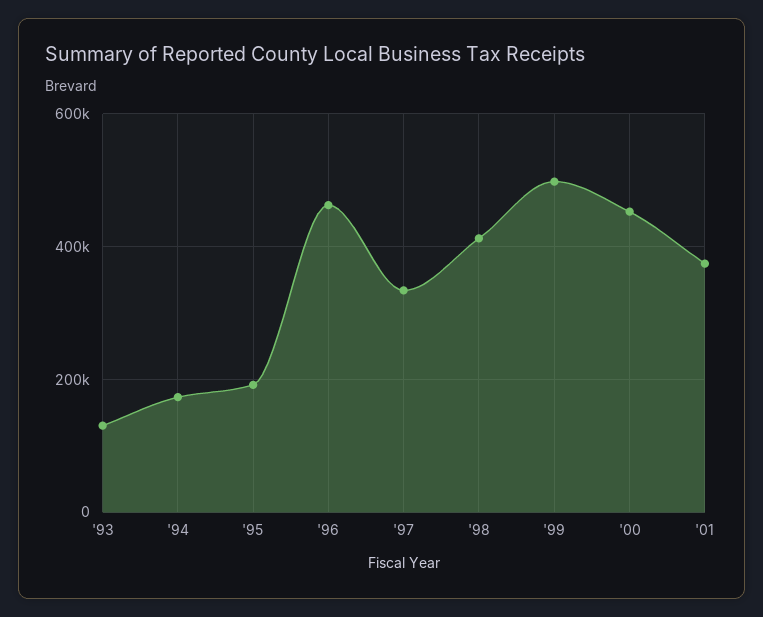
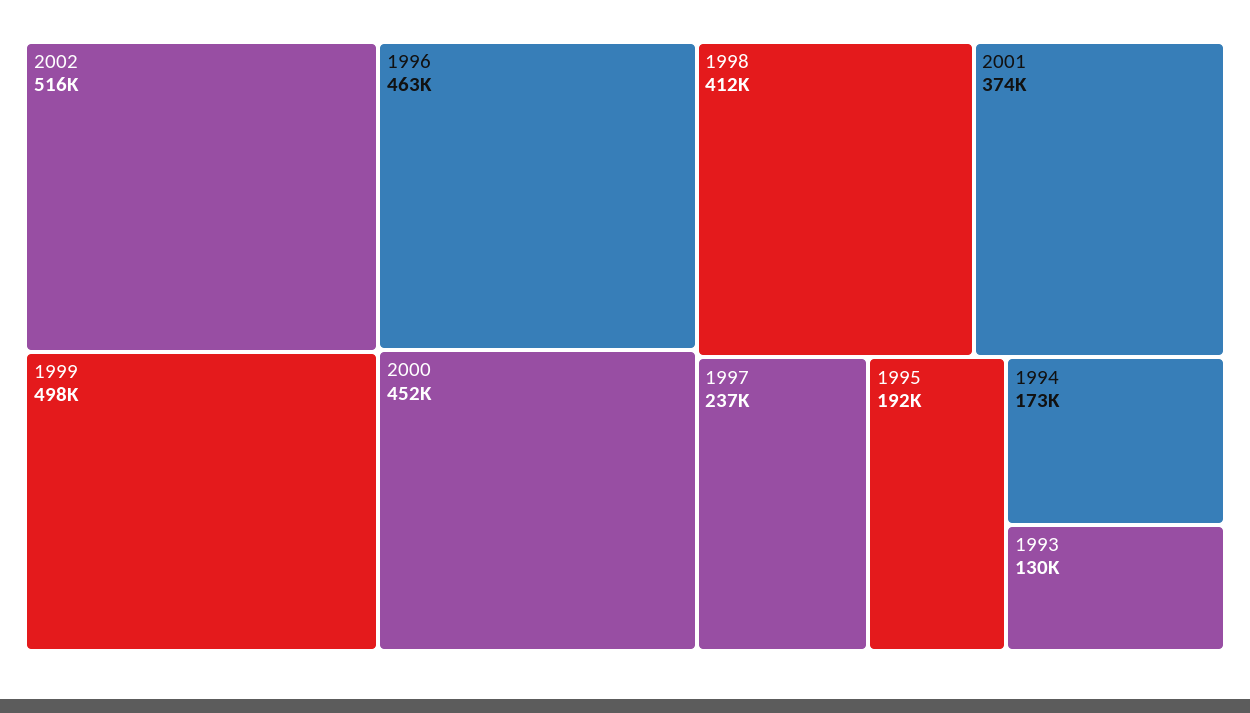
'97: 340000 -> 237000
2002: none -> 516000

